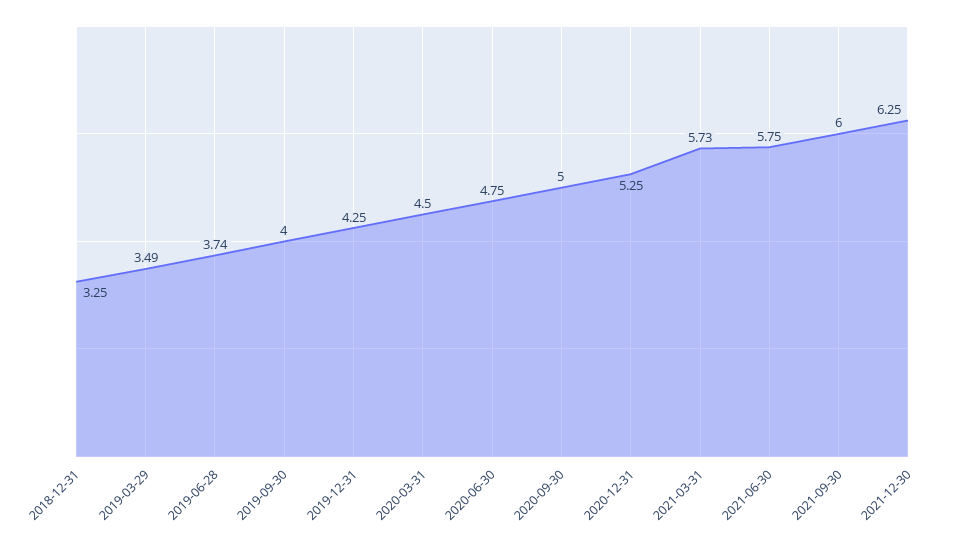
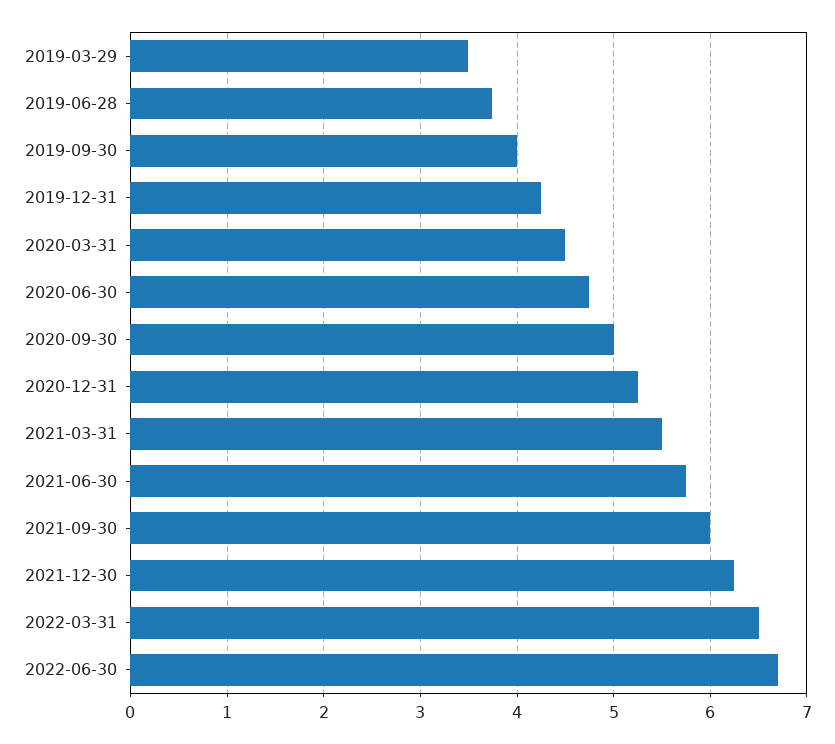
2018-12-31: 3.25 -> none
2021-03-31: 5.73 -> 5.5
2022-03-31: none -> 6.5
2022-06-30: none -> 6.7

